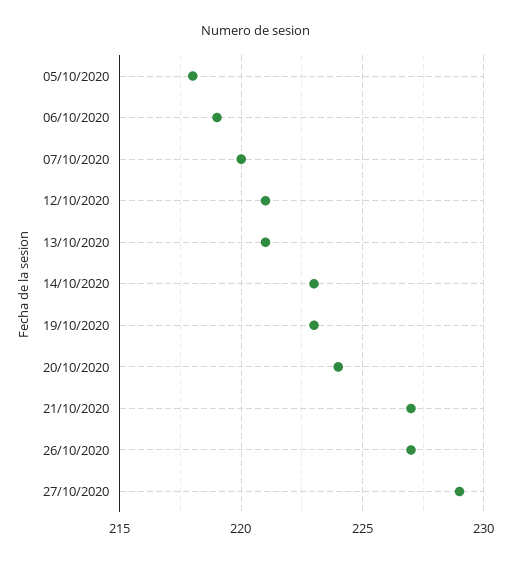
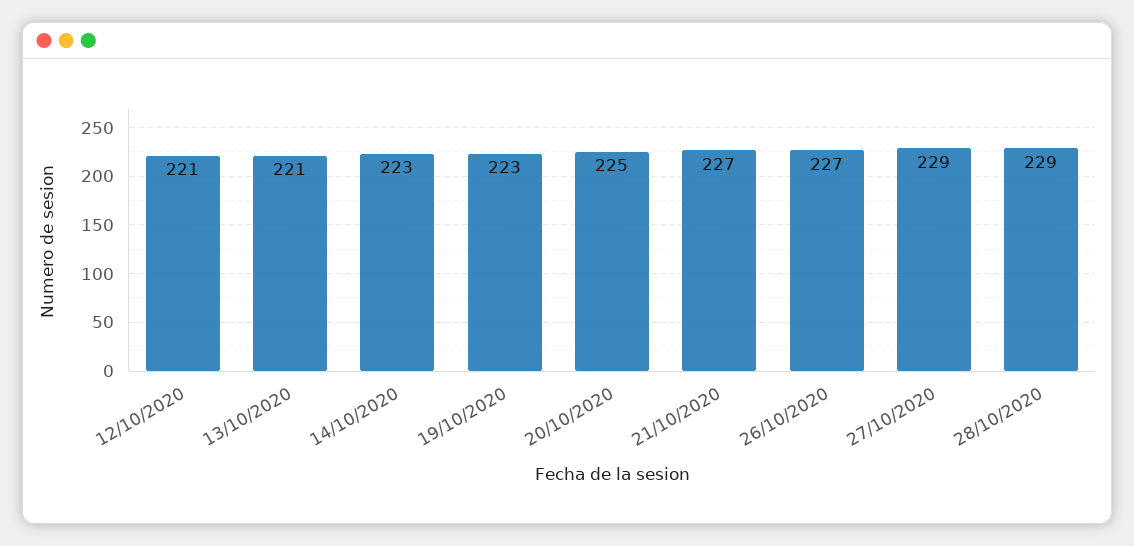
05/10/2020: 218 -> none
06/10/2020: 219 -> none
07/10/2020: 220 -> none
20/10/2020: 224 -> 225
28/10/2020: none -> 229

